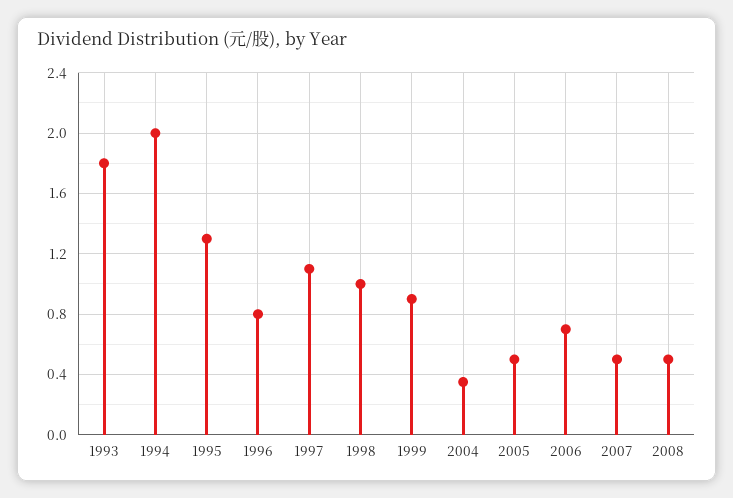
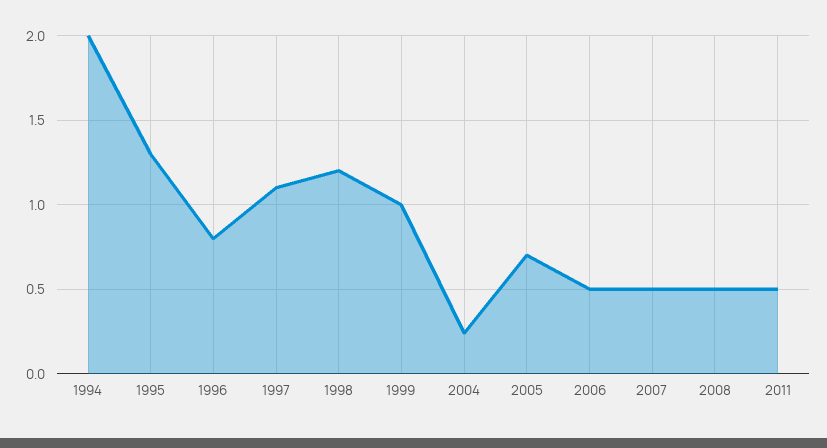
1993: 1.8 -> none
1998: 1 -> 1.2
1999: 0.9 -> 1
2004: 0.35 -> 0.25
2005: 0.5 -> 0.7
2006: 0.7 -> 0.5
2011: none -> 0.5

